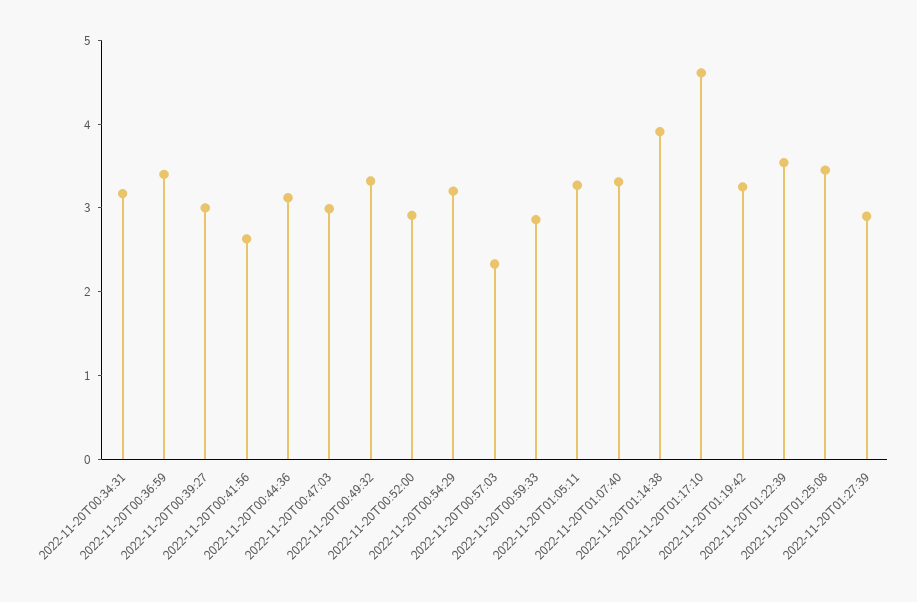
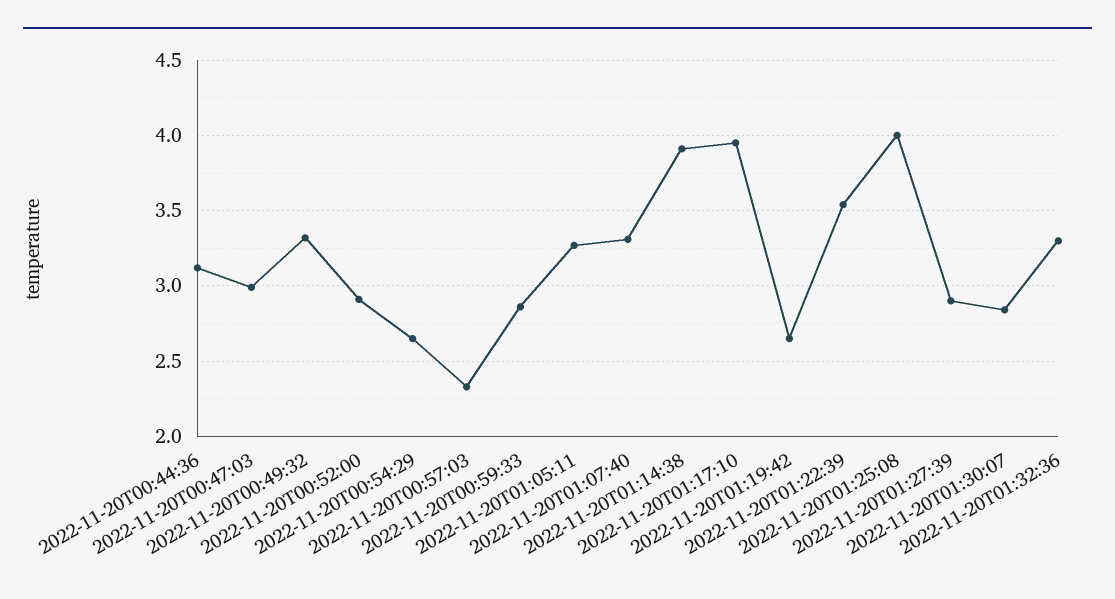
2022-11-20T00:34:31: 3.2 -> none
2022-11-20T00:36:59: 3.4 -> none
2022-11-20T00:39:27: 3 -> none
2022-11-20T00:41:56: 2.6 -> none
2022-11-20T00:54:29: 3.2 -> 2.65
2022-11-20T01:17:10: 4.6 -> 3.95
2022-11-20T01:19:42: 3.2 -> 2.65
2022-11-20T01:25:08: 3.4 -> 4
2022-11-20T01:30:07: none -> 2.85
2022-11-20T01:32:36: none -> 3.3

